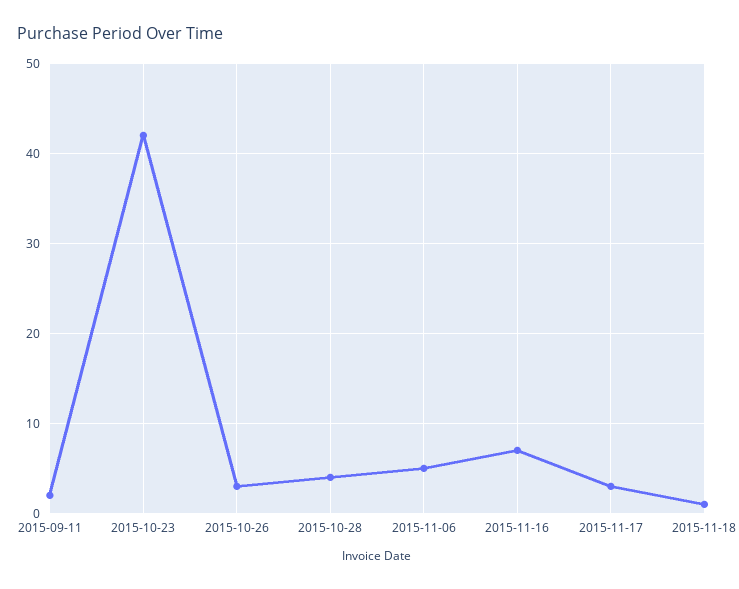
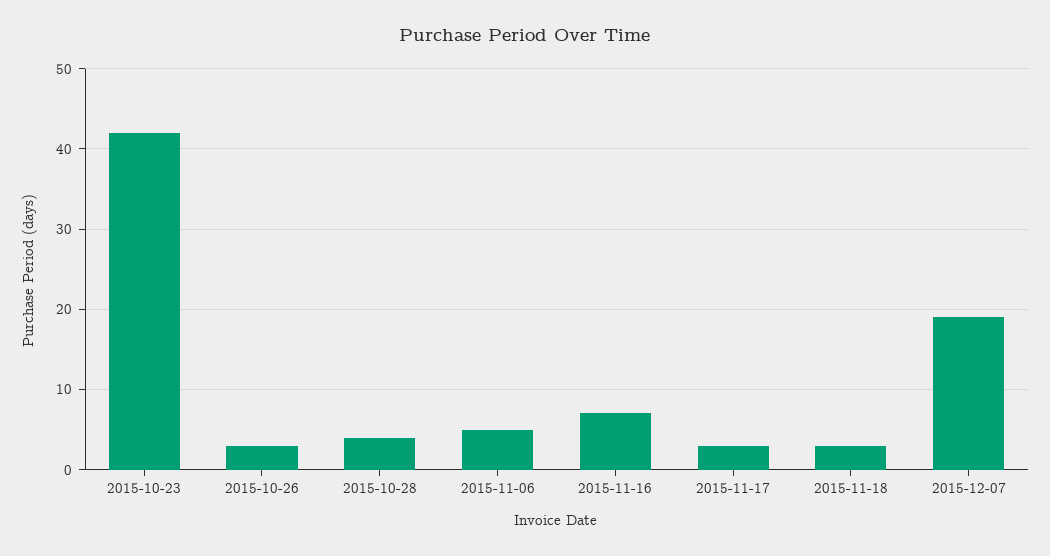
2015-09-11: 2 -> none
2015-11-18: 1 -> 3
2015-12-07: none -> 19

